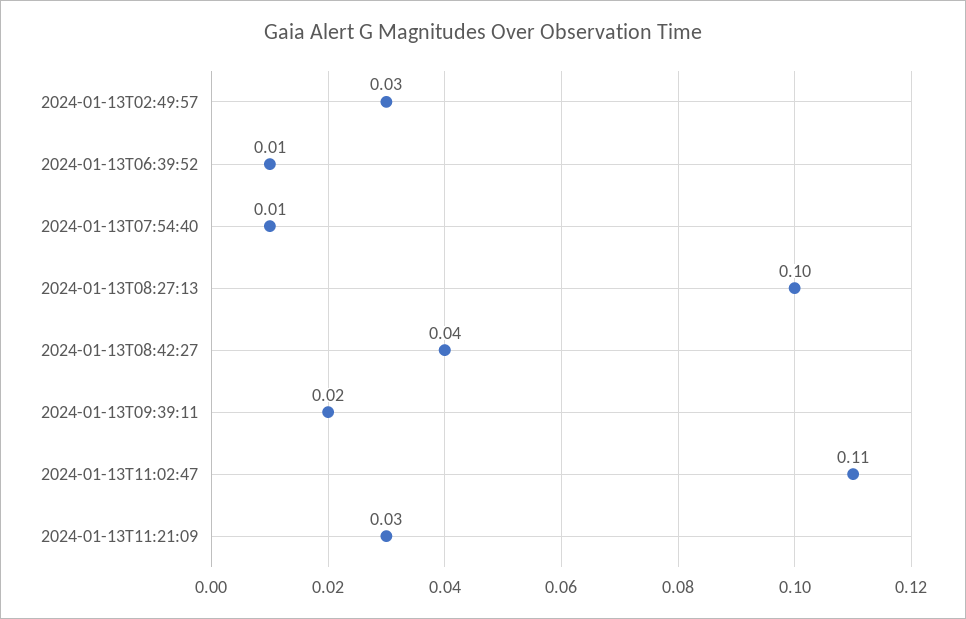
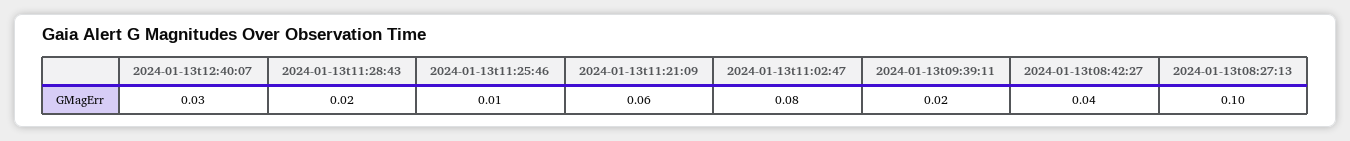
2024-01-13T02:49:57: 0.03 -> none
2024-01-13T06:39:52: 0.01 -> none
2024-01-13T07:54:40: 0.01 -> none
2024-01-13T11:02:47: 0.11 -> 0.08
2024-01-13T11:21:09: 0.03 -> 0.06
2024-01-13t12:40:07: none -> 0.03
2024-01-13t11:28:43: none -> 0.02
2024-01-13t11:25:46: none -> 0.01

